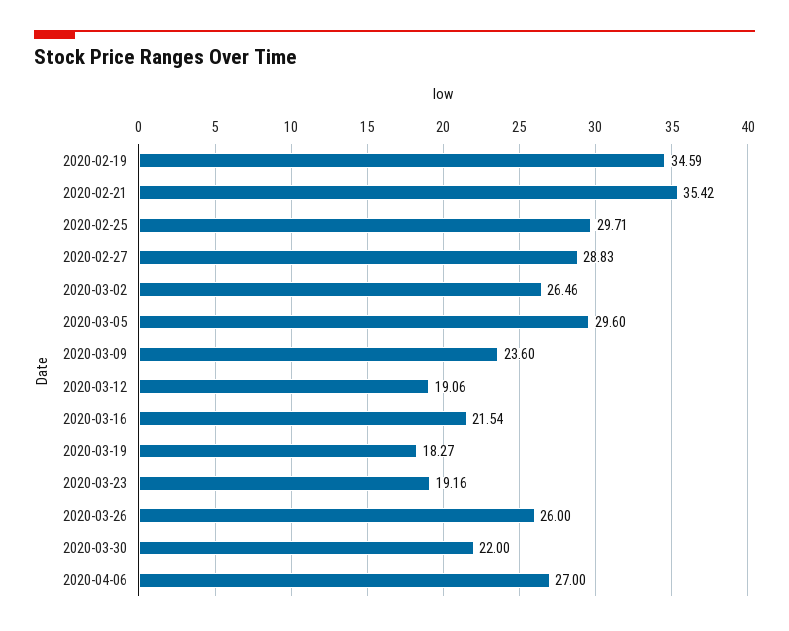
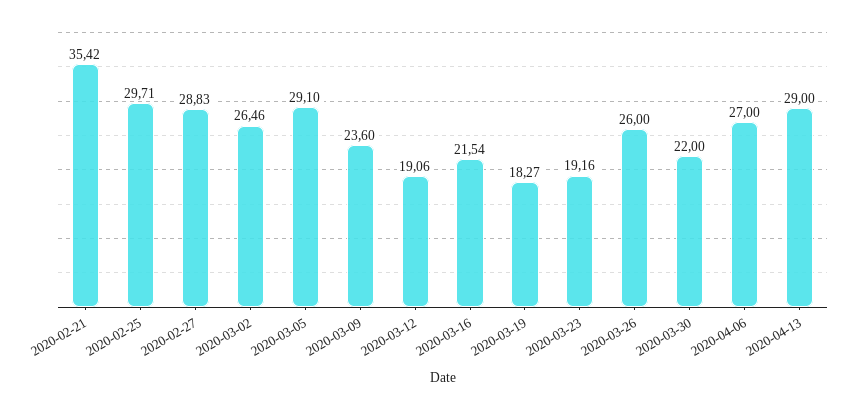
2020-02-19: 34.59 -> none
2020-03-05: 29.6 -> 29.1
2020-04-13: none -> 29

